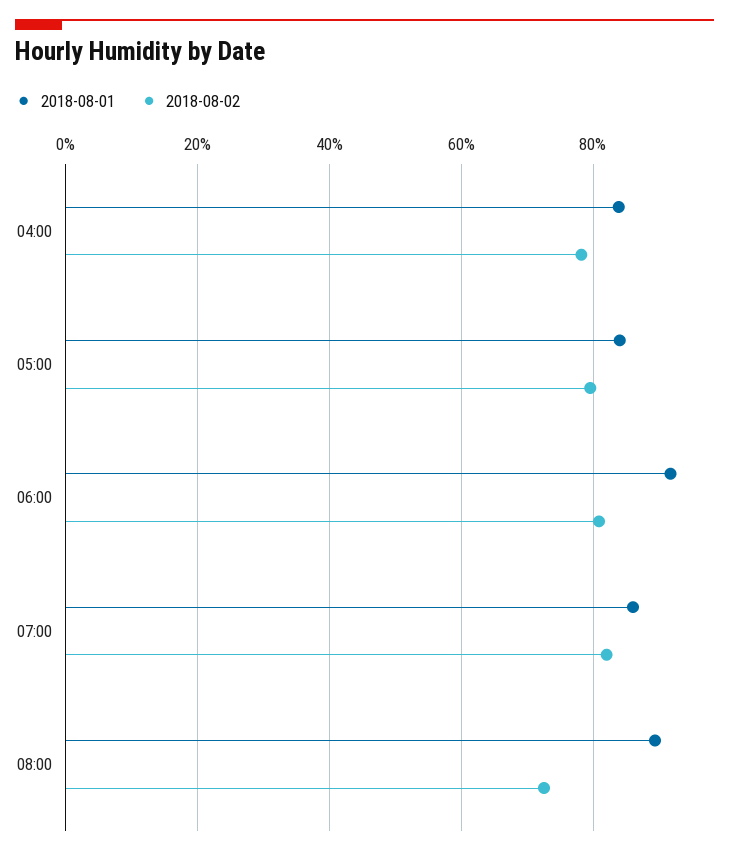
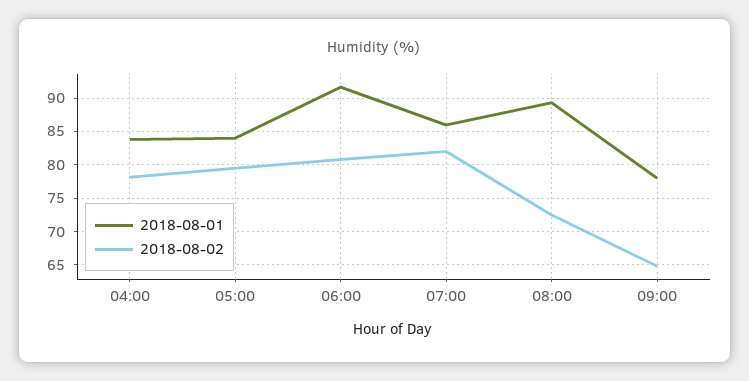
2018-08-01, 09:00: none -> 78
2018-08-02, 09:00: none -> 65

